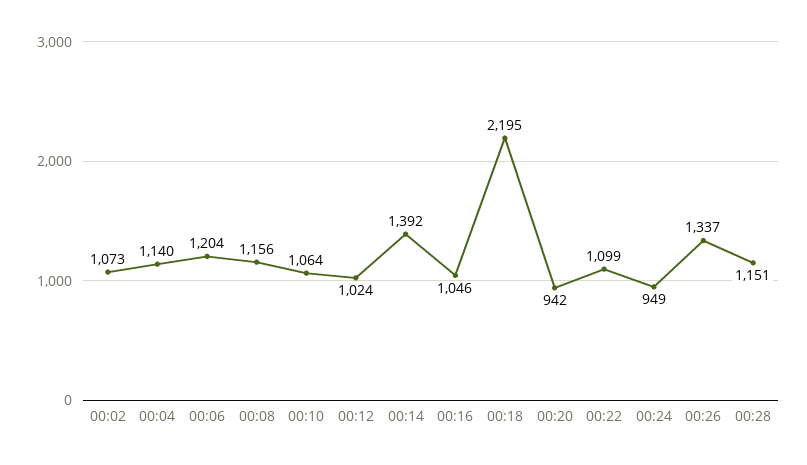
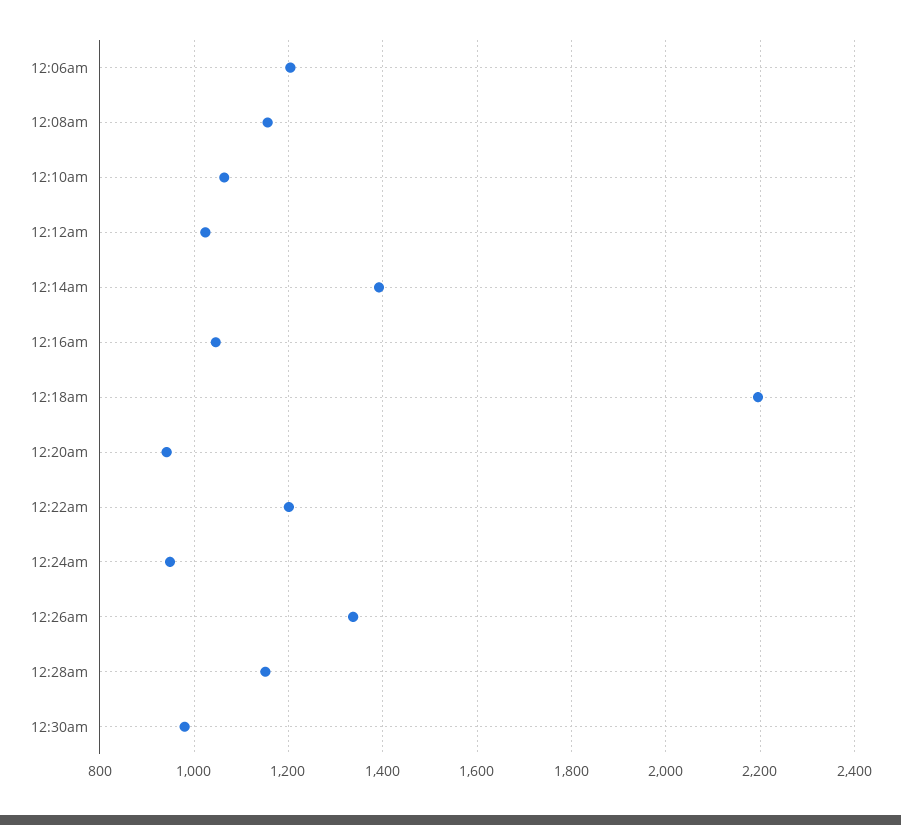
00:02: 1073 -> none
00:04: 1140 -> none
00:22: 1099 -> 1200
12:30am: none -> 980

